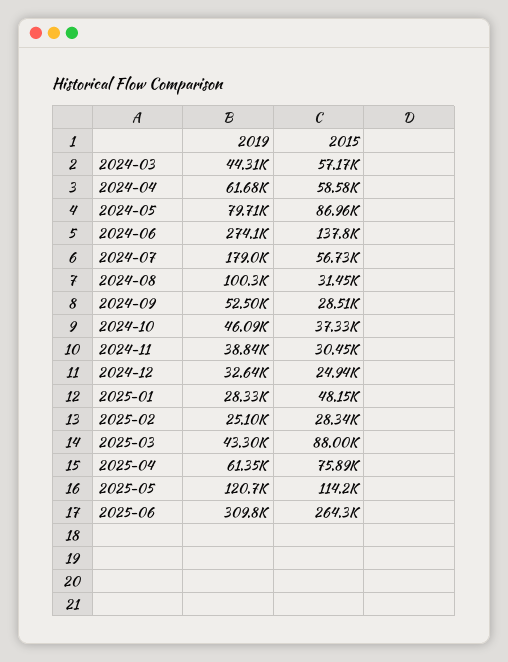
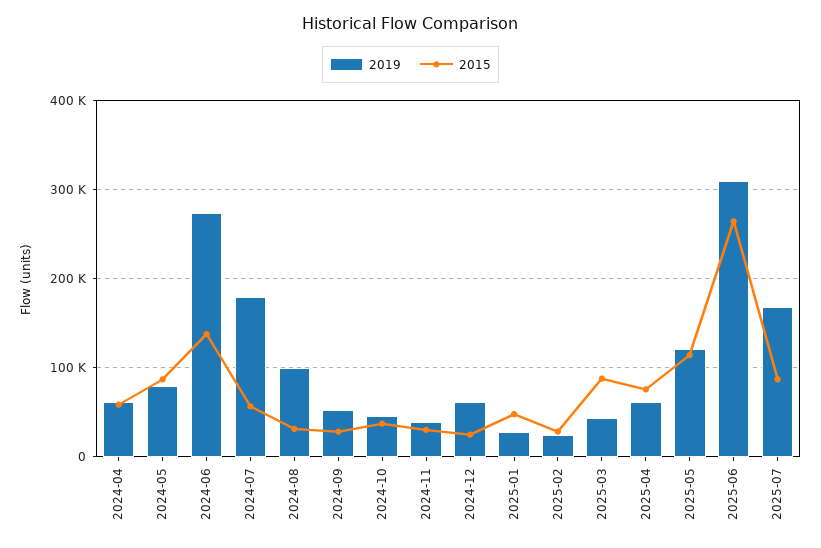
2019, 2024-03: 44310 -> none
2015, 2024-03: 57170 -> none
2019, 2024-12: 32640 -> 60000
2019, 2025-07: none -> 170000
2015, 2025-07: none -> 90000

